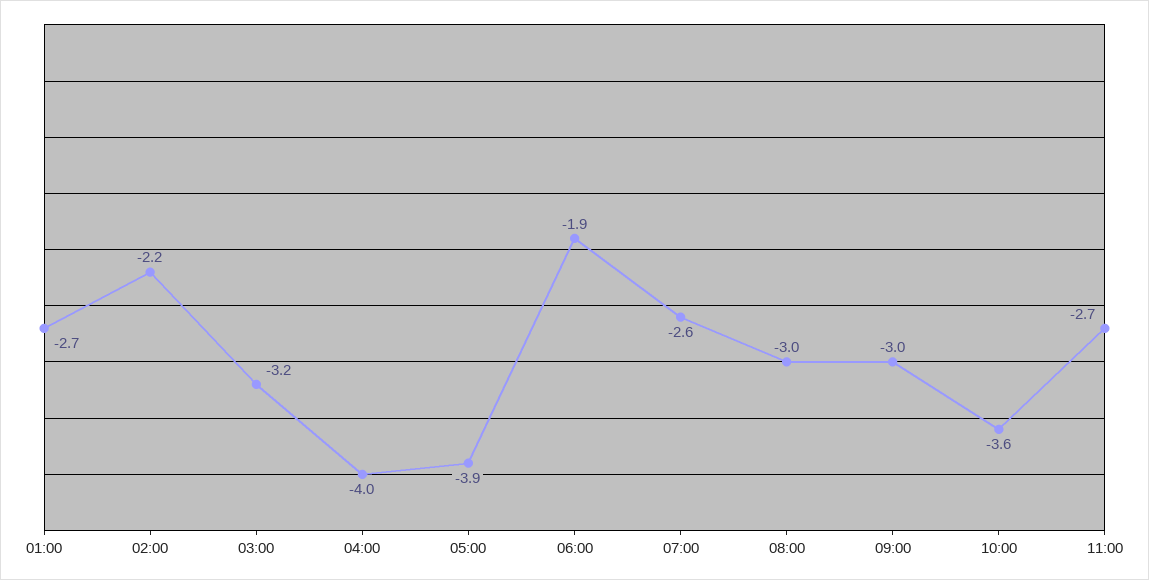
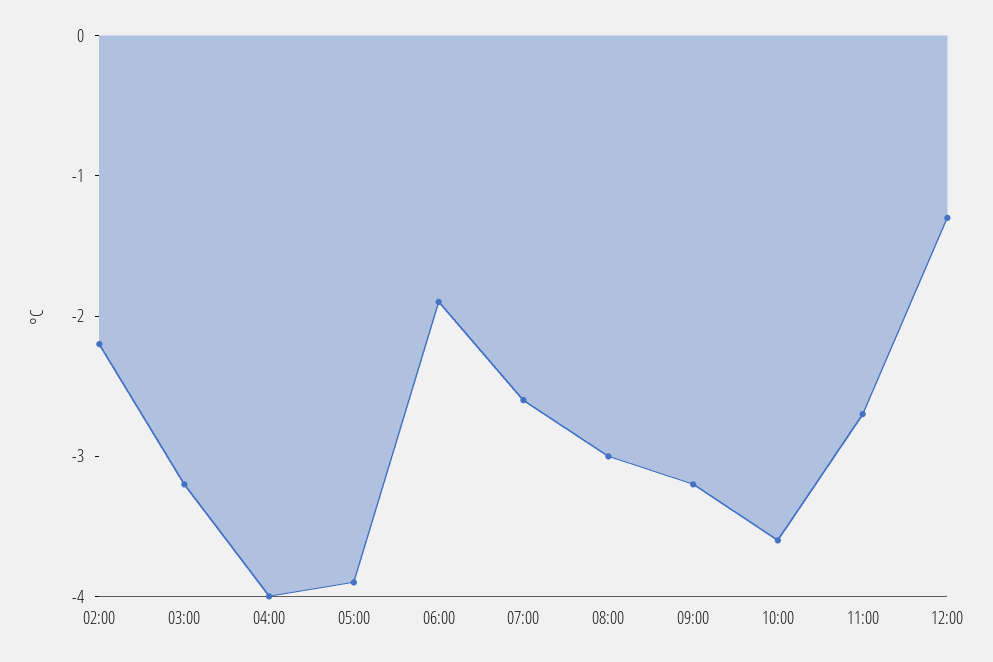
01:00: -2.7 -> none
09:00: -3 -> -3.2
12:00: none -> -1.3

